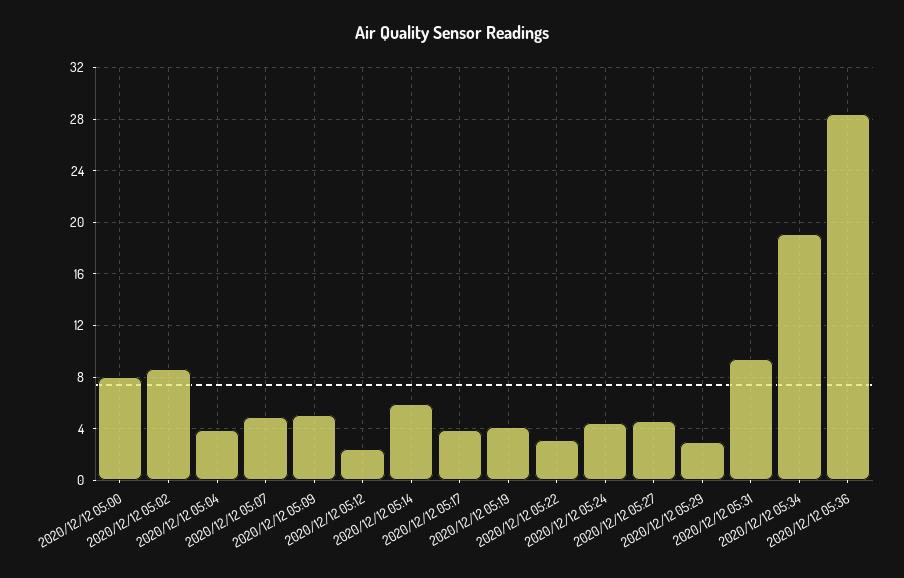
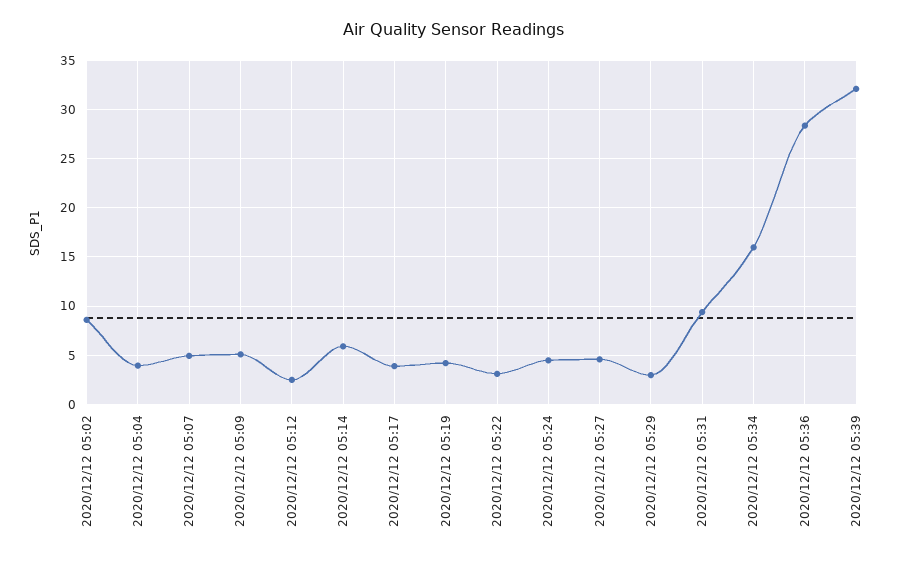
2020/12/12 05:00: 8 -> none
2020/12/12 05:34: 19 -> 16
2020/12/12 05:39: none -> 32

